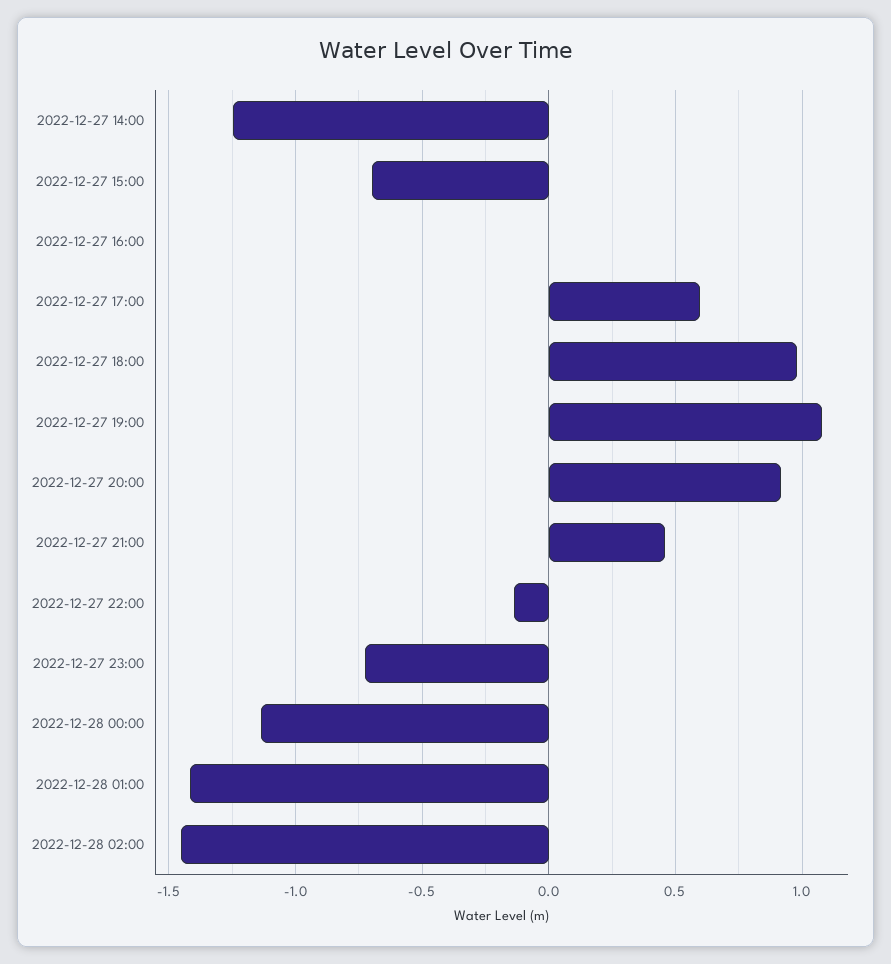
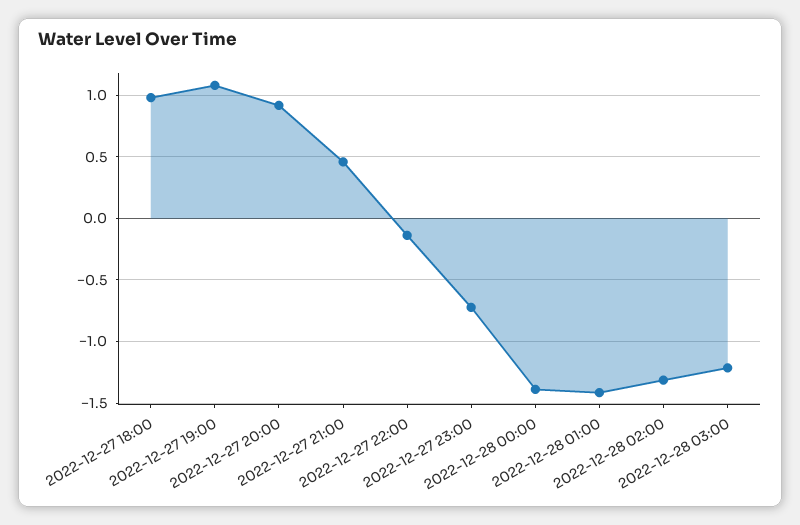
2022-12-27 14:00: -1.25 -> none
2022-12-27 15:00: -0.7 -> none
2022-12-27 16:00: 0 -> none
2022-12-27 17:00: 0.6 -> none
2022-12-28 00:00: -1.15 -> -1.4
2022-12-28 02:00: -1.45 -> -1.3
2022-12-28 03:00: none -> -1.2

